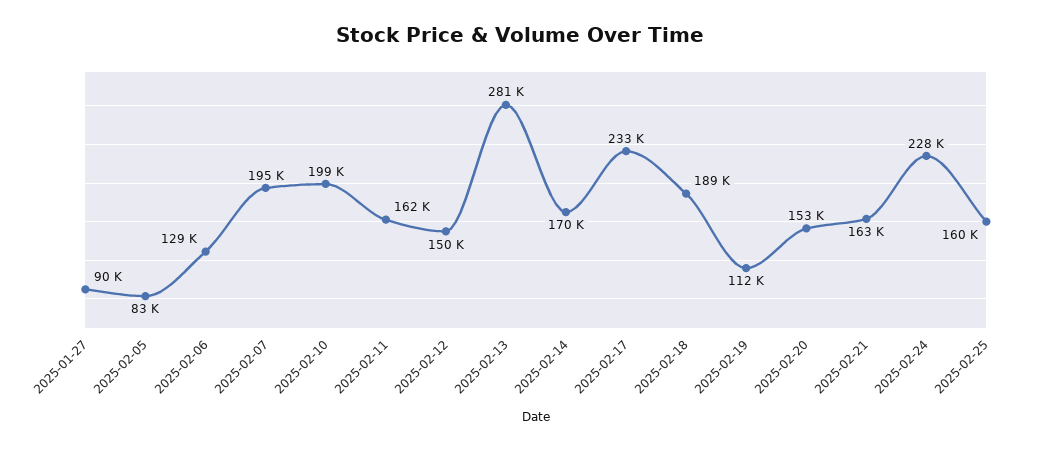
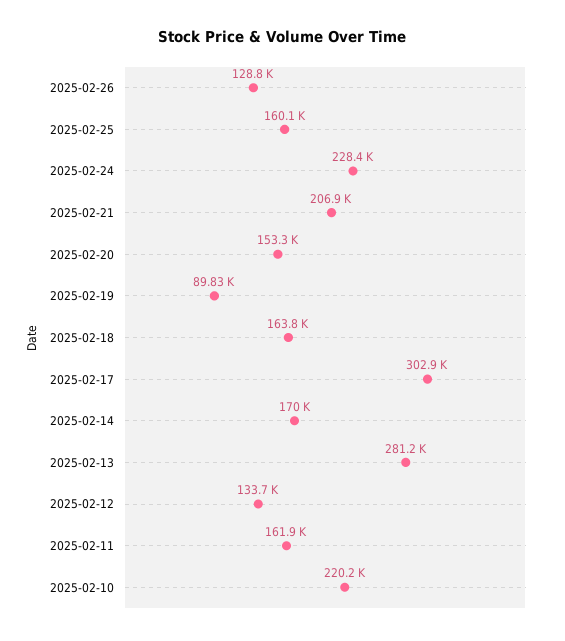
2025-01-27: 90000 -> none
2025-02-05: 83000 -> none
2025-02-06: 129000 -> none
2025-02-07: 195000 -> none
2025-02-10: 199000 -> 220200
2025-02-12: 150000 -> 133700
2025-02-17: 233000 -> 302900
2025-02-18: 189000 -> 163800
2025-02-19: 112000 -> 89830
2025-02-21: 163000 -> 206900
2025-02-26: none -> 128800

